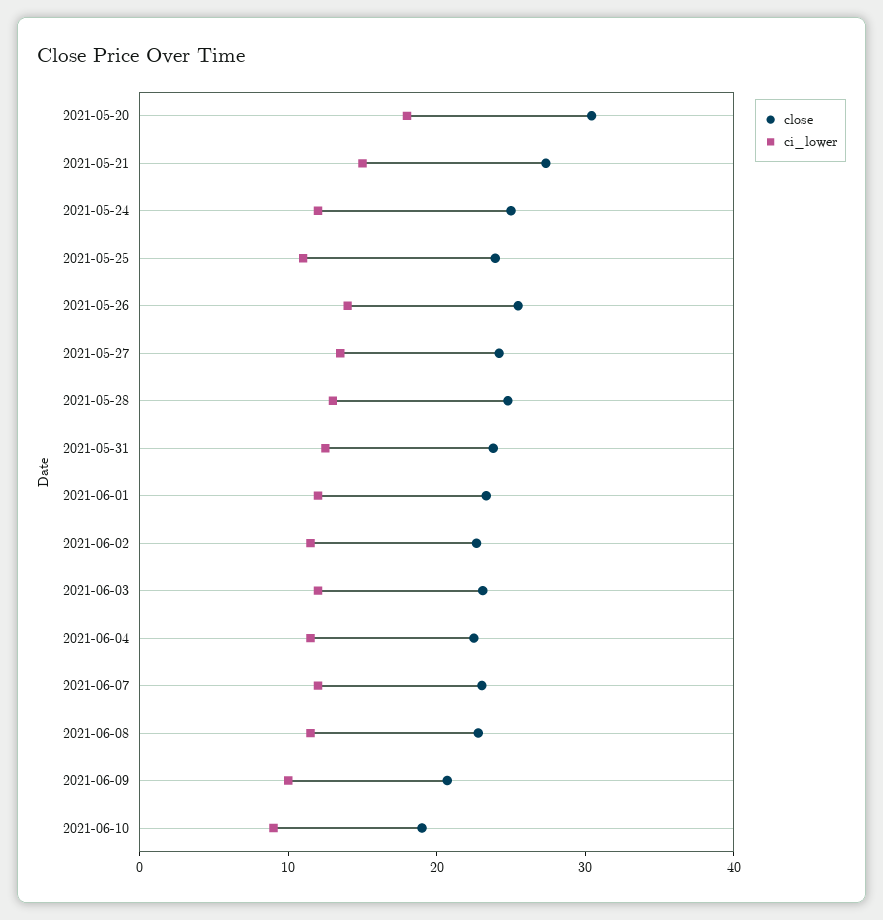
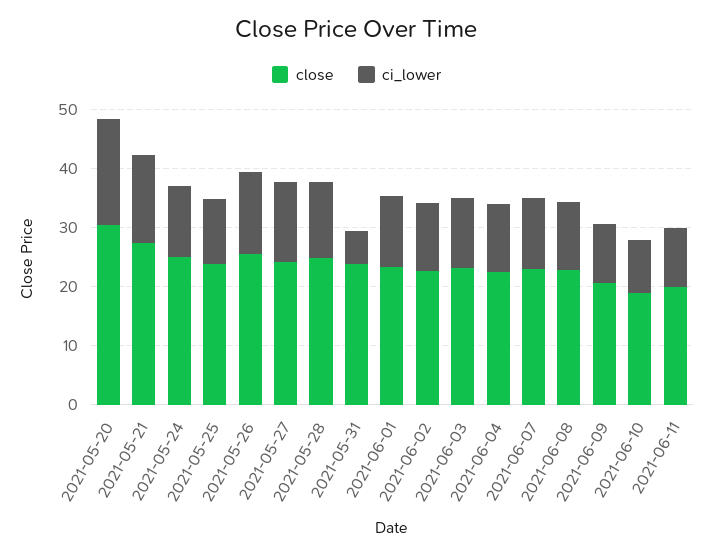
ci_lower, 2021-05-31: 12 -> 6
close, 2021-06-11: none -> 20
ci_lower, 2021-06-11: none -> 10

